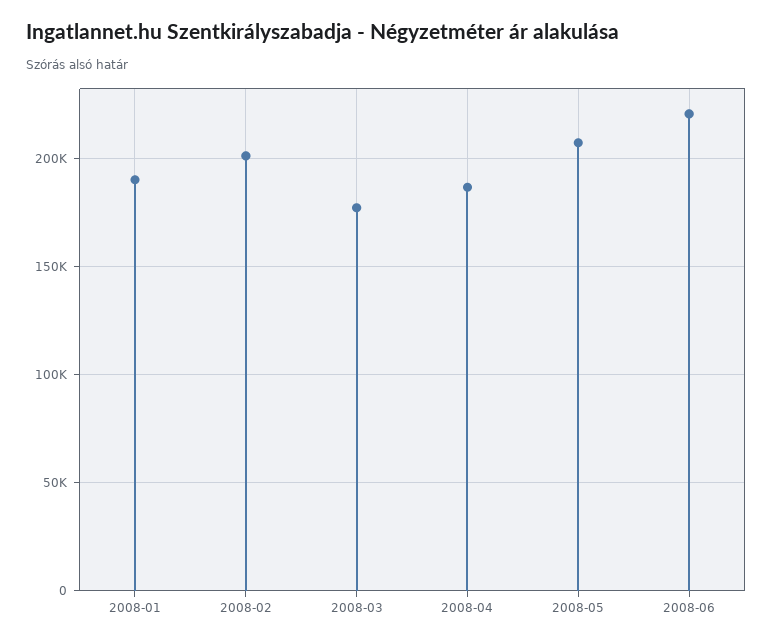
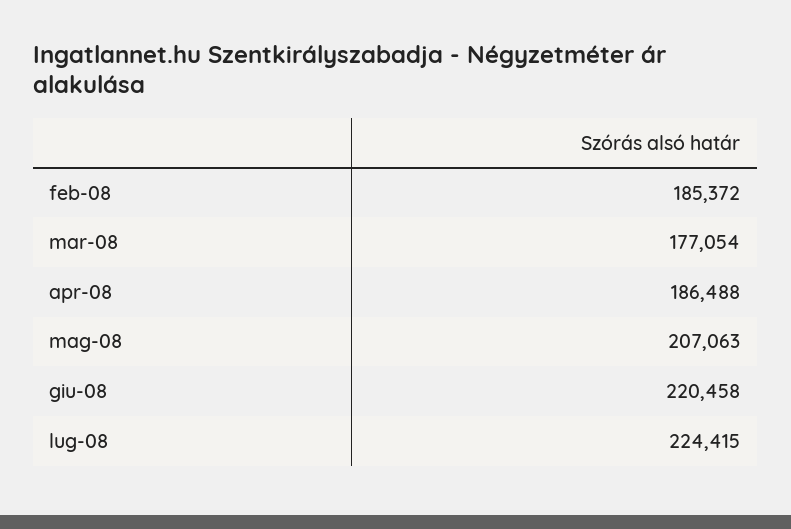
2008-01: 190000 -> none
2008-02: 200000 -> 185372
lug-08: none -> 224415

